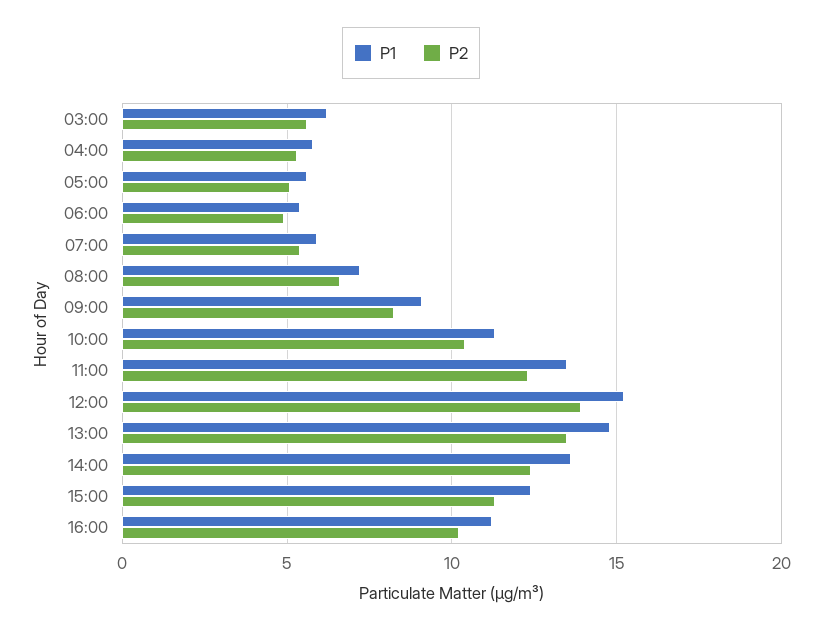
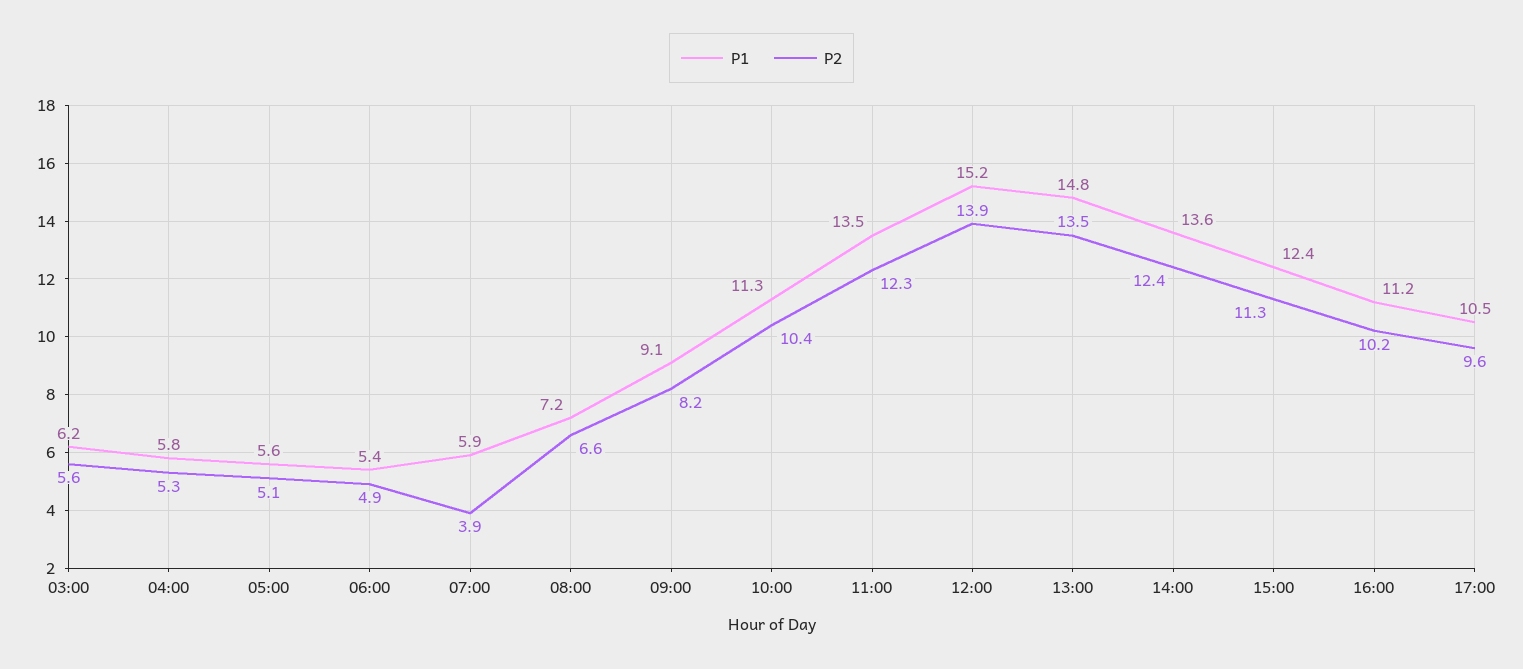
P2, 07:00: 5.5 -> 3.9
P1, 17:00: none -> 10.5
P2, 17:00: none -> 9.6

